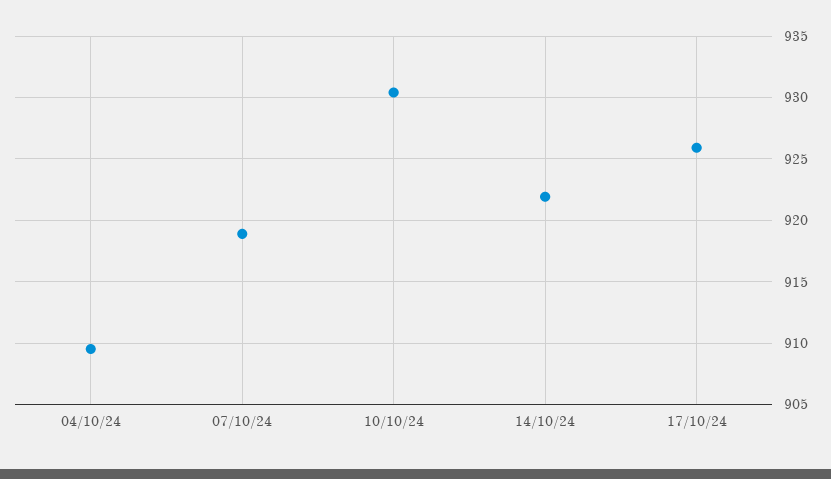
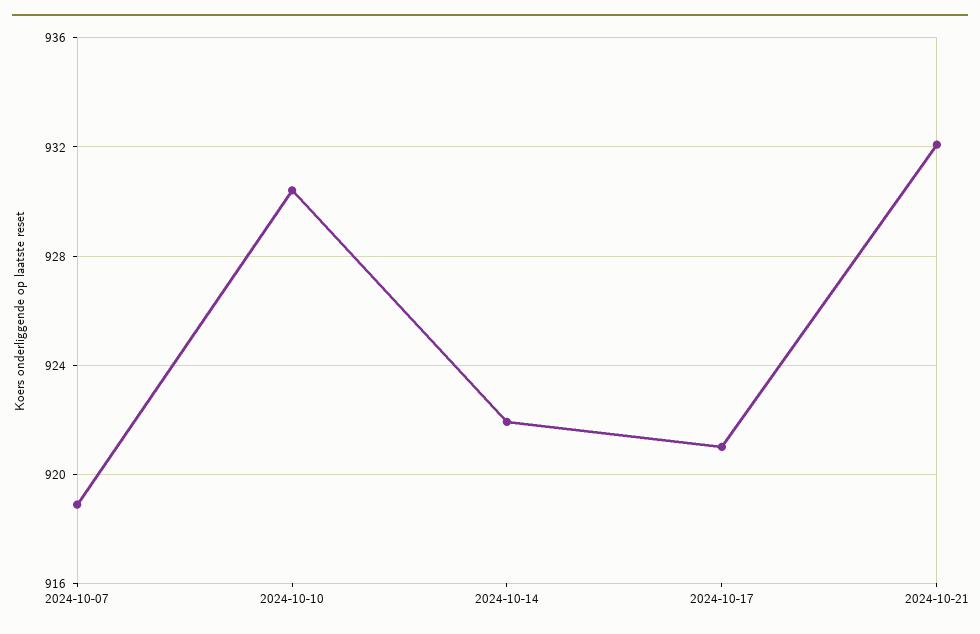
04/10/24: 909.5 -> none
17/10/24: 926 -> 921
2024-10-21: none -> 932

